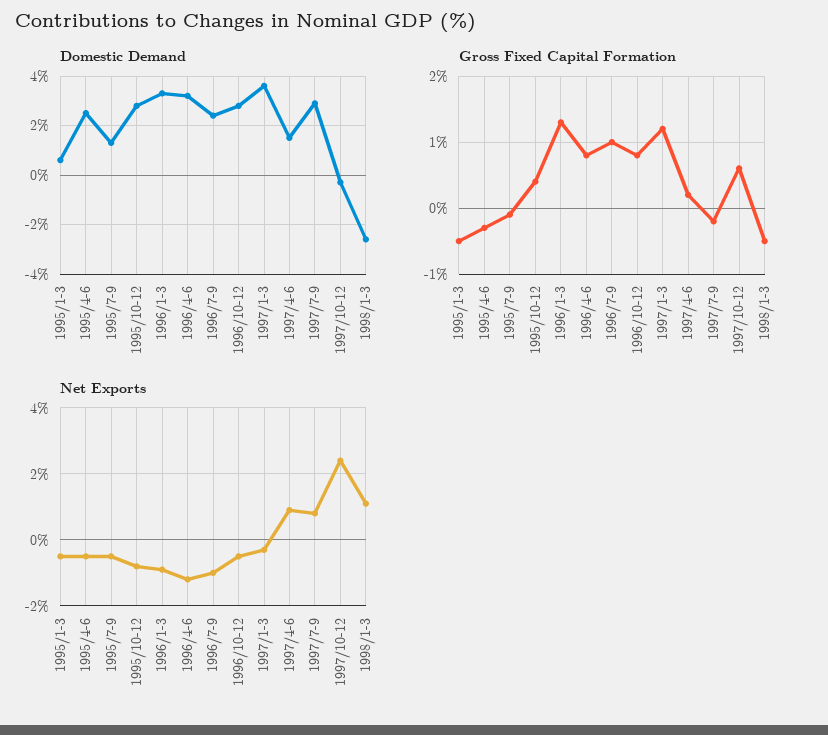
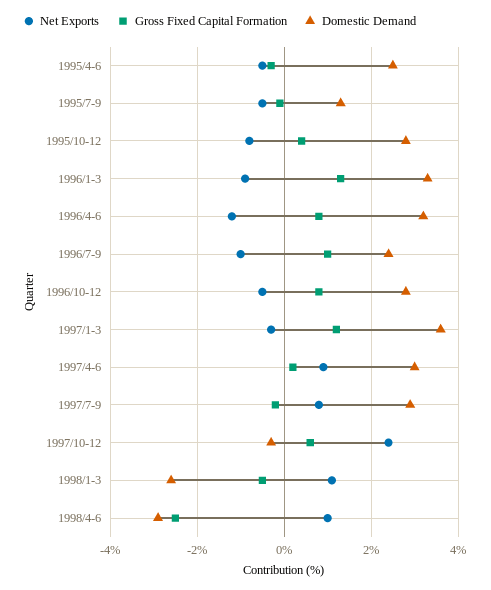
Domestic Demand, 1995/1-3: 0.5 -> none
Domestic Demand, 1997/4-6: 1.5 -> 3
Gross Fixed Capital Formation, 1995/1-3: -0.5 -> none
Net Exports, 1995/1-3: -0.5 -> none
Net Exports, 1998/4-6: none -> 1
Gross Fixed Capital Formation, 1998/4-6: none -> -2.5
Domestic Demand, 1998/4-6: none -> -3

